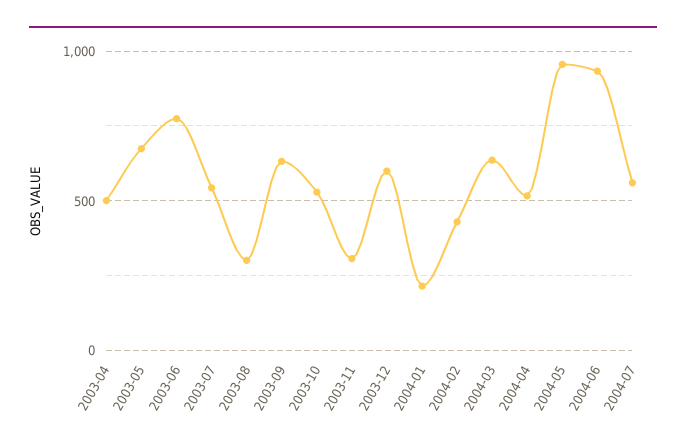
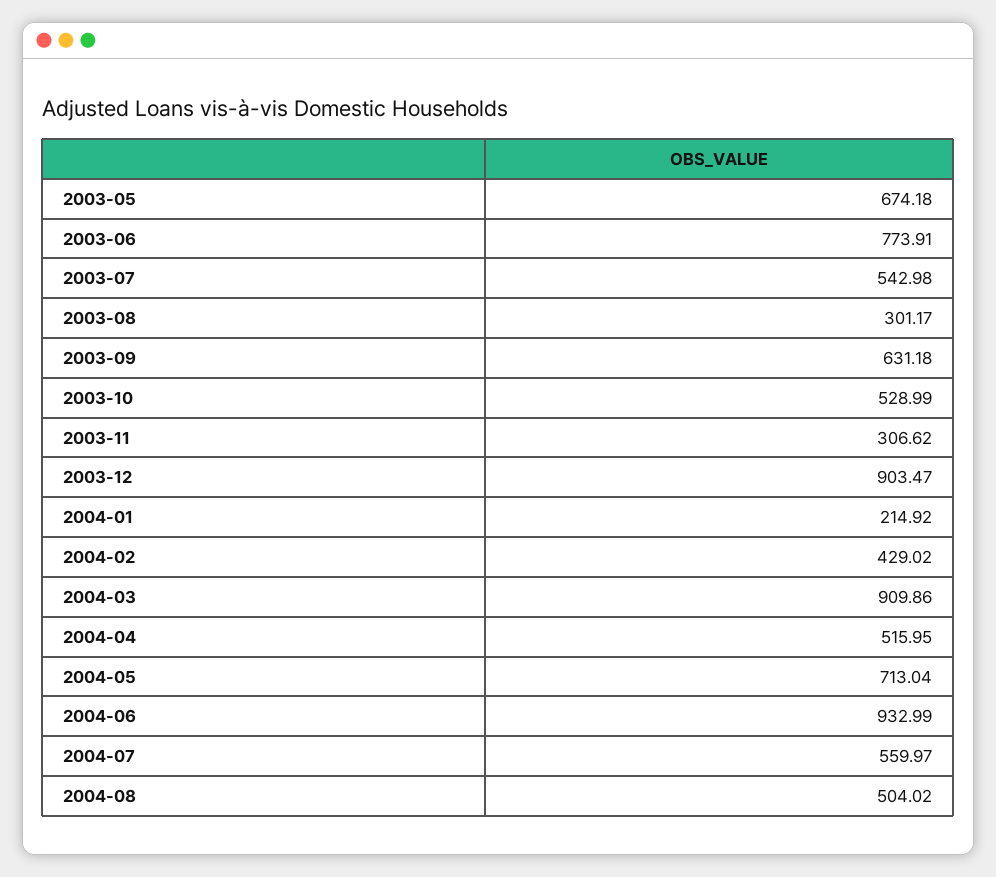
2003-04: 500 -> none
2003-12: 600 -> 903.47
2004-03: 650 -> 909.86
2004-05: 950 -> 713.04
2004-08: none -> 504.02

